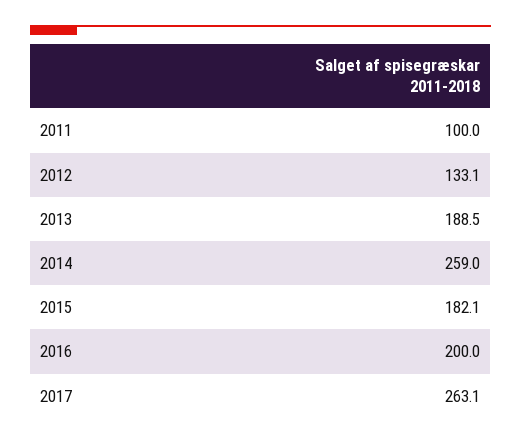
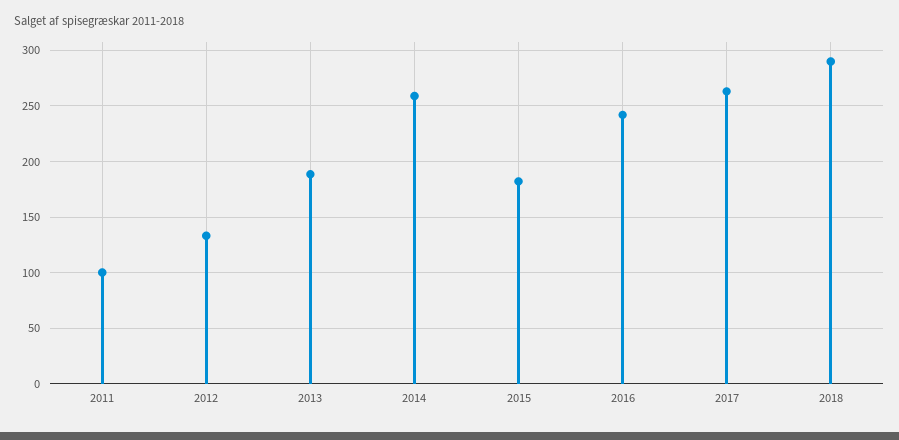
2016: 200 -> 240
2018: none -> 290

